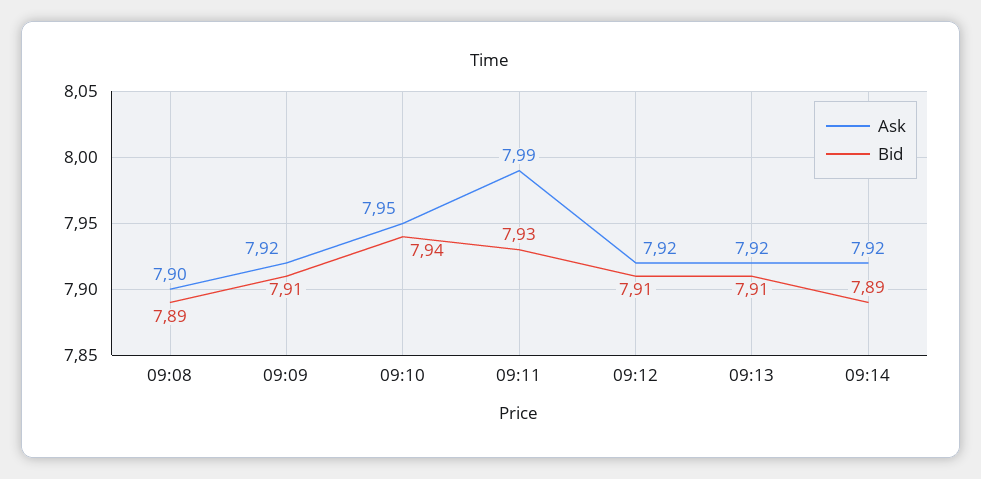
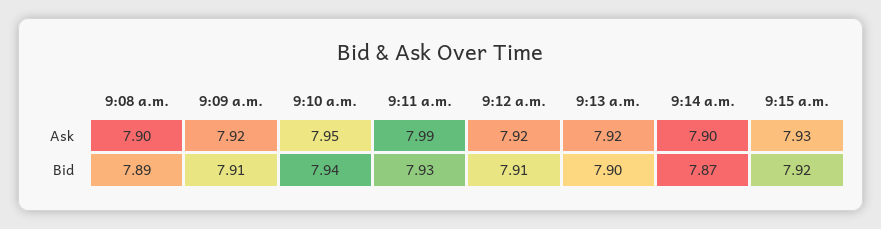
Bid, 09:13: 7.91 -> 7.9
Ask, 09:14: 7.92 -> 7.9
Bid, 09:14: 7.89 -> 7.87
Ask, 9:15 a.m.: none -> 7.93
Bid, 9:15 a.m.: none -> 7.92

